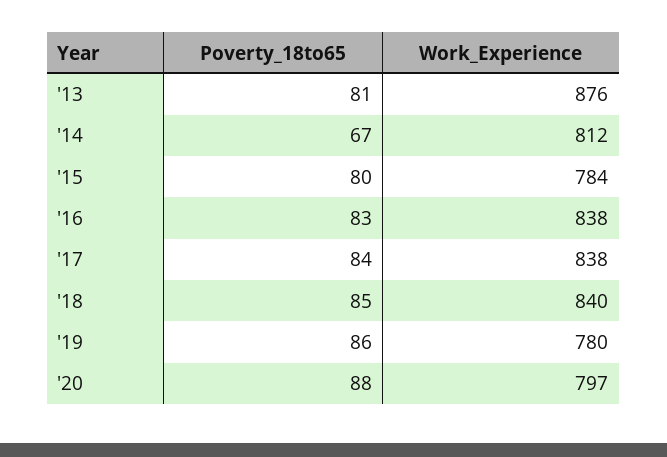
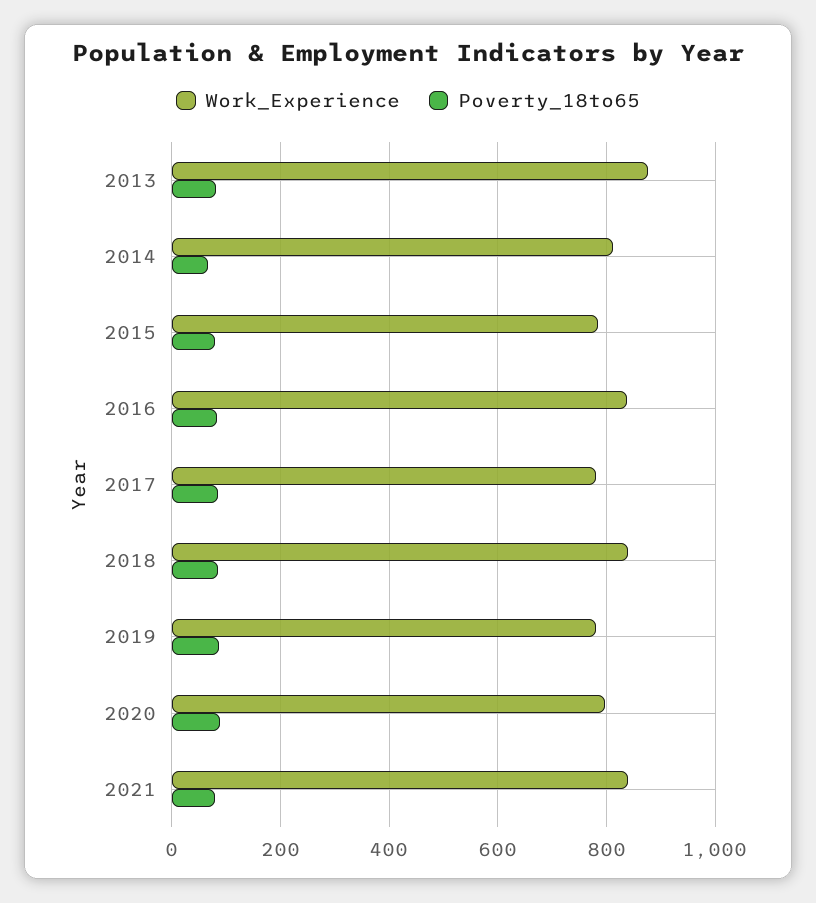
Work_Experience, '17: 838 -> 780
Work_Experience, 2021: none -> 840
Poverty_18to65, 2021: none -> 80

